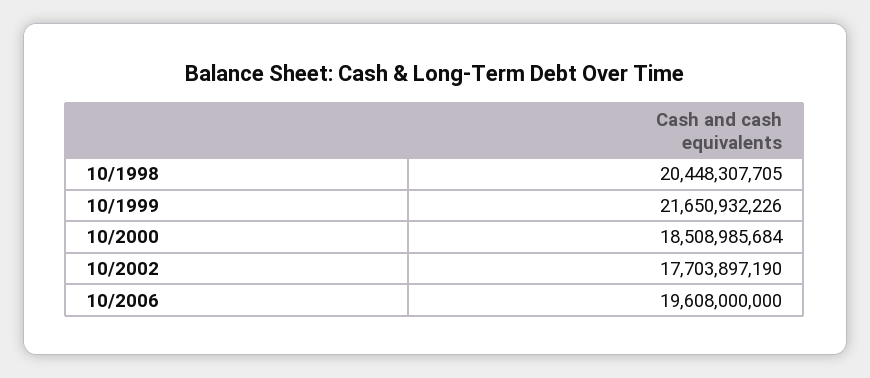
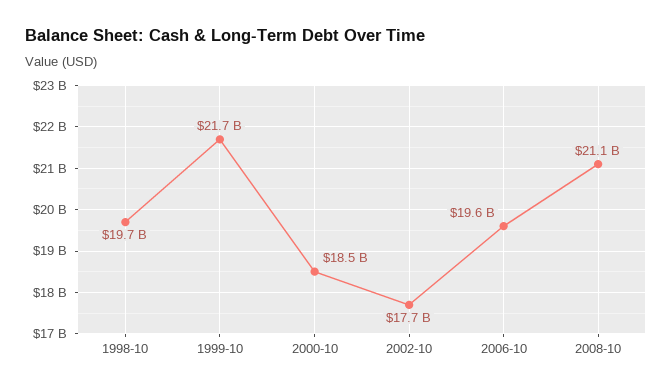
10/1998: 20448307705 -> 19700000000
2008-10: none -> 21100000000

